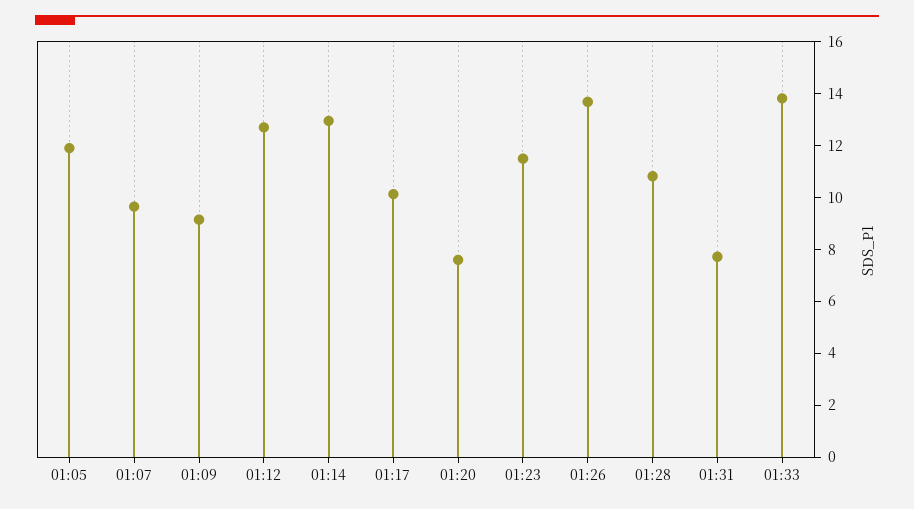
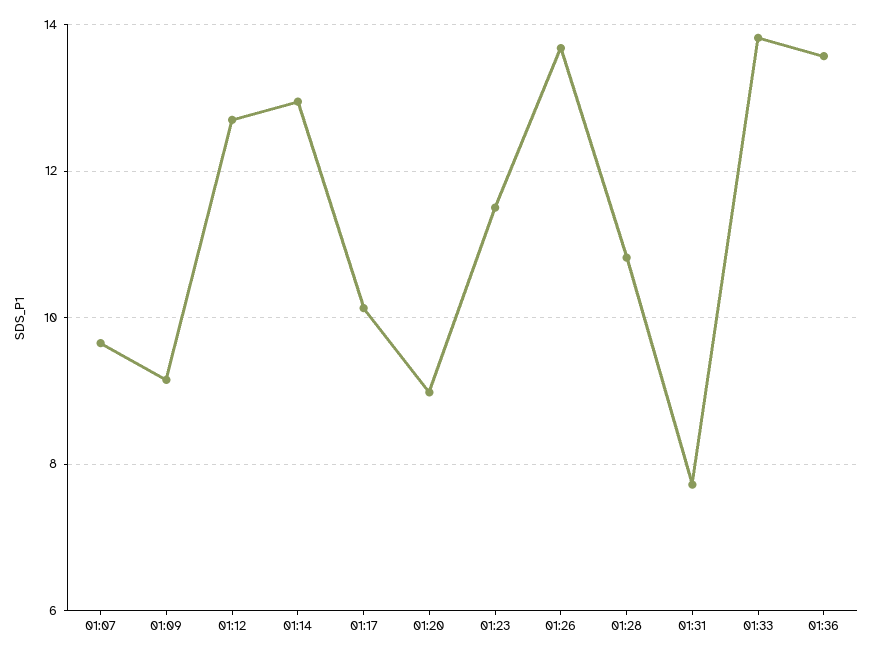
01:05: 12 -> none
01:20: 7.5 -> 9
01:36: none -> 13.6

